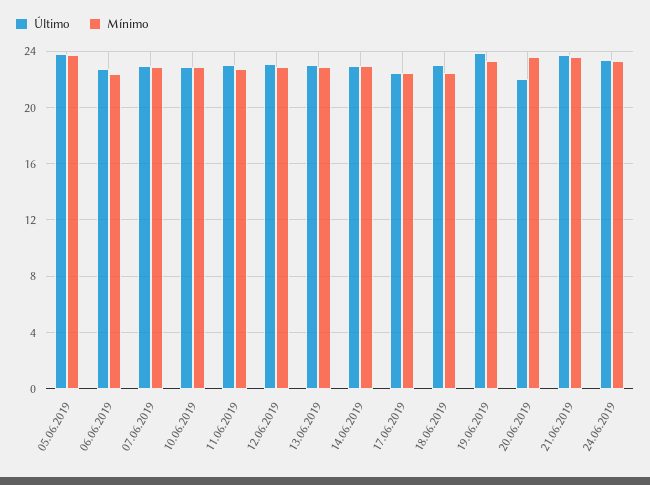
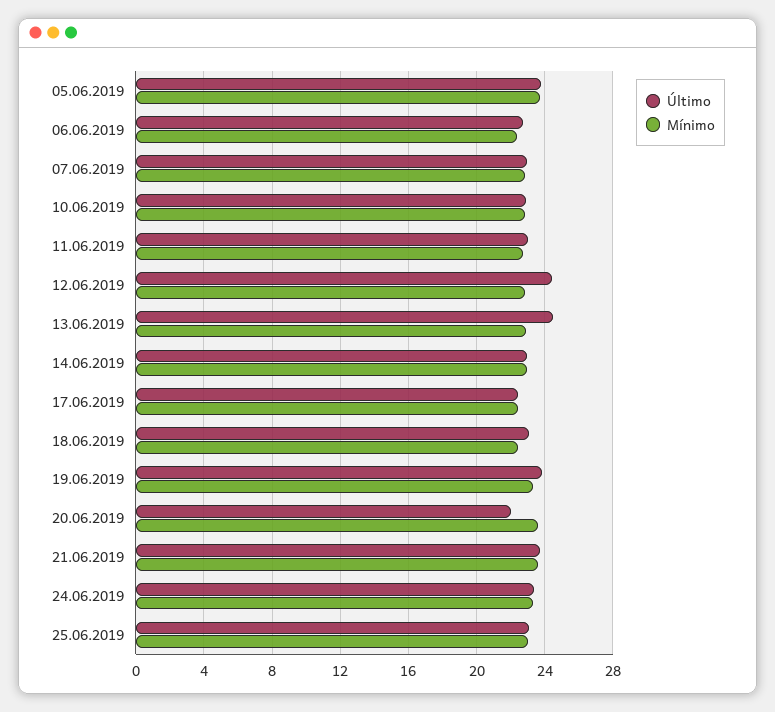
Último, 12.06.2019: 23 -> 24.5
Último, 13.06.2019: 23 -> 24.5
Último, 25.06.2019: none -> 23
Mínimo, 25.06.2019: none -> 23

